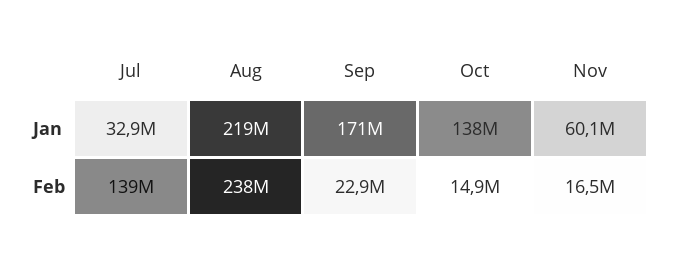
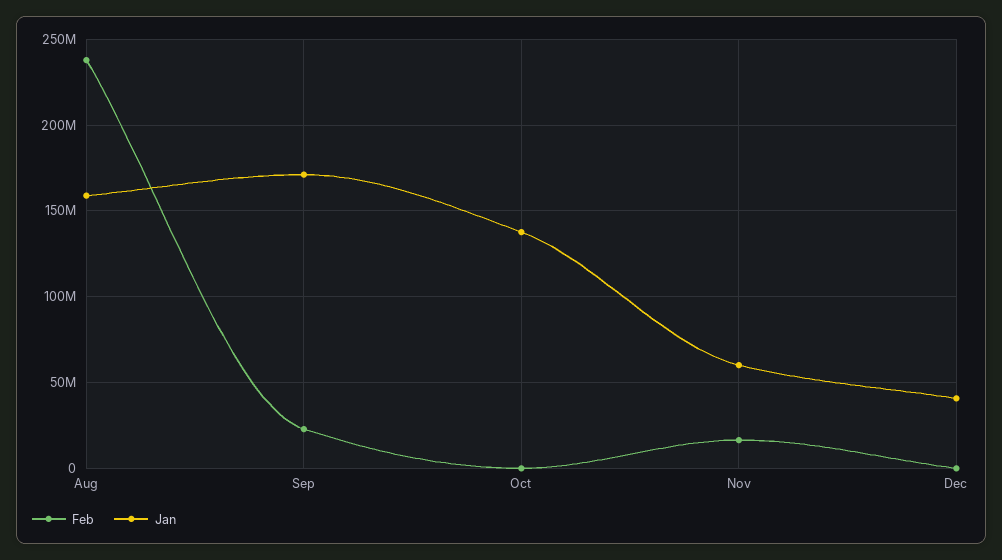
Jan, Jul: 32900000 -> none
Jan, Aug: 219000000 -> 160000000
Feb, Jul: 139000000 -> none
Feb, Oct: 14900000 -> 0
Feb, Dec: none -> 0
Jan, Dec: none -> 40000000

